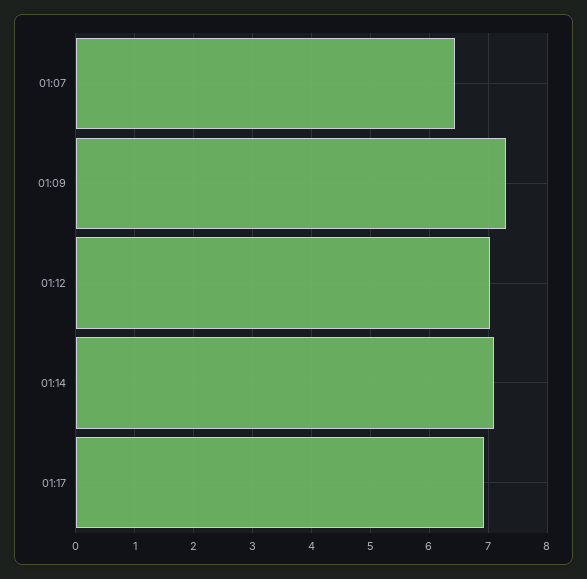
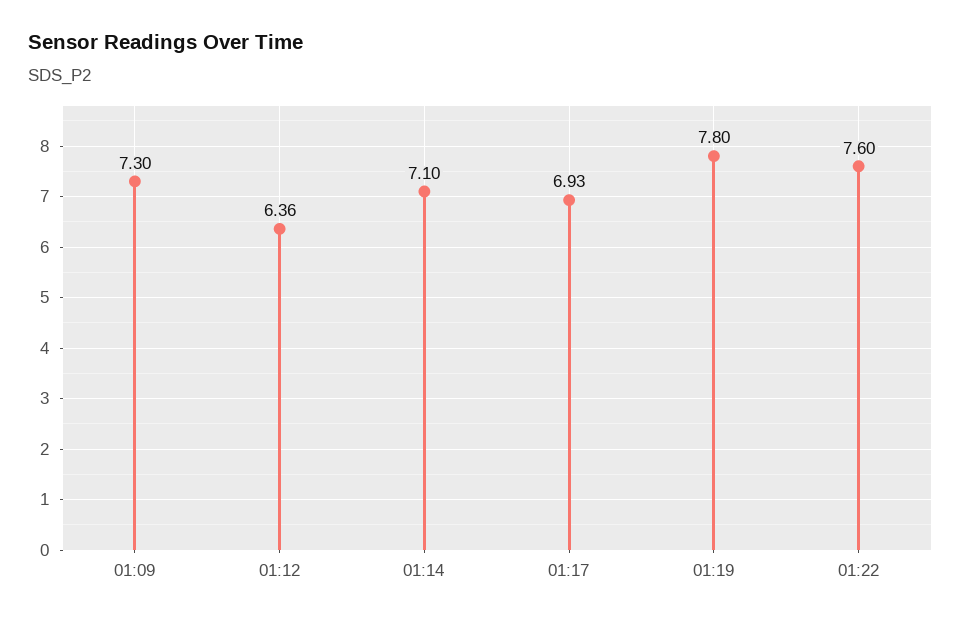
01:07: 6.4 -> none
01:12: 7 -> 6.36
01:19: none -> 7.8
01:22: none -> 7.6

